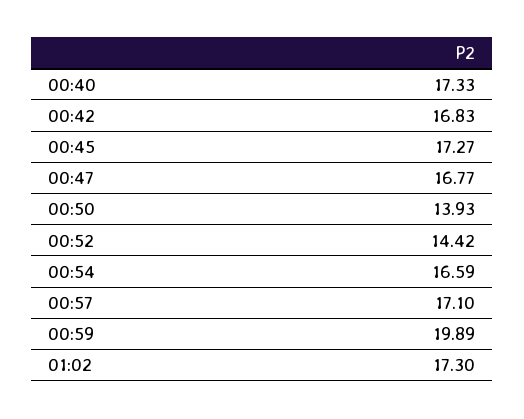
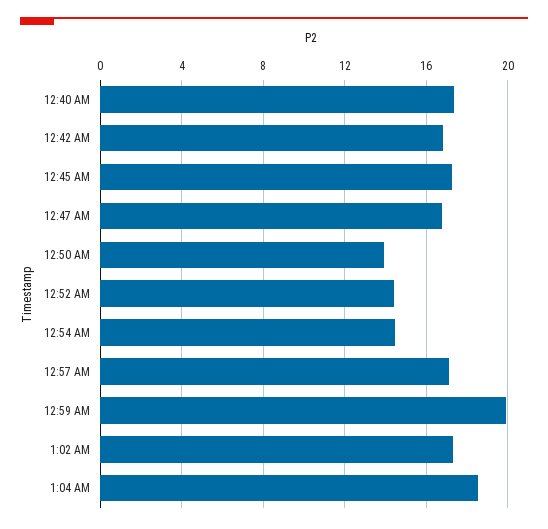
00:54: 16.59 -> 14.5
1:04 AM: none -> 18.5

